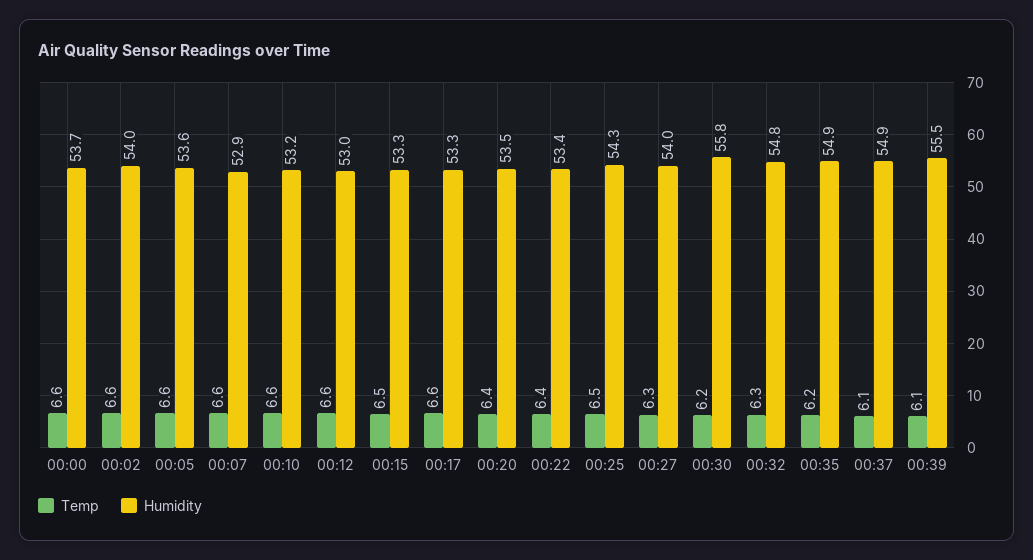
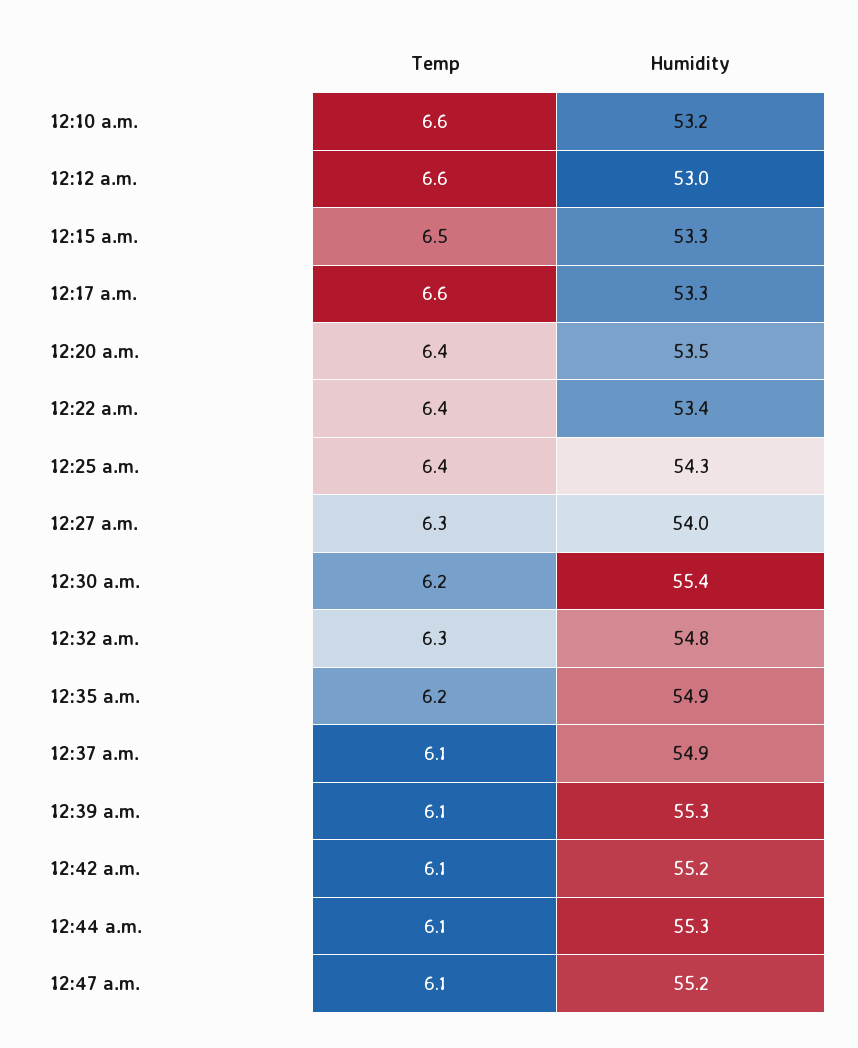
Temp, 00:00: 6.6 -> none
Humidity, 00:00: 53.7 -> none
Temp, 00:02: 6.6 -> none
Humidity, 00:02: 54 -> none
Temp, 00:05: 6.6 -> none
Humidity, 00:05: 53.6 -> none
Temp, 00:07: 6.6 -> none
Humidity, 00:07: 52.9 -> none
Temp, 00:25: 6.5 -> 6.4
Humidity, 00:30: 55.8 -> 55.4
Humidity, 00:39: 55.5 -> 55.3
Temp, 12:42 a.m.: none -> 6.1
Humidity, 12:42 a.m.: none -> 55.2
Temp, 12:44 a.m.: none -> 6.1
Humidity, 12:44 a.m.: none -> 55.3
Temp, 12:47 a.m.: none -> 6.1
Humidity, 12:47 a.m.: none -> 55.2

